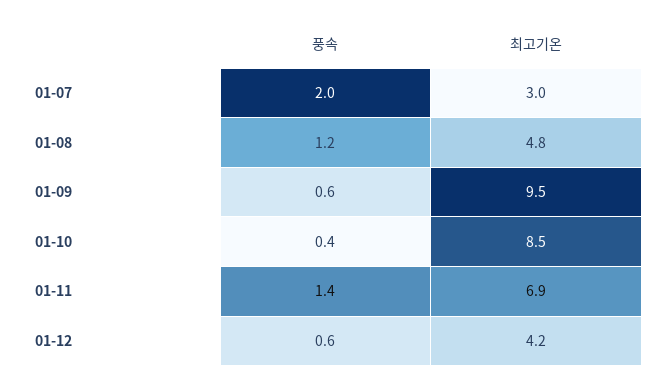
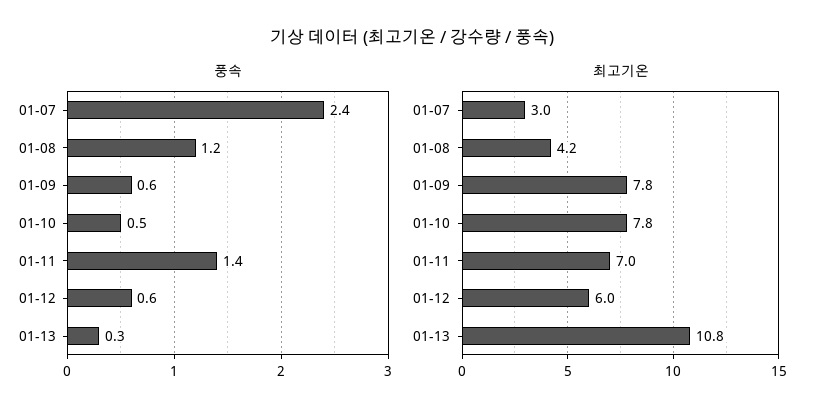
풍속, 01-07: 2 -> 2.4
최고기온, 01-08: 4.8 -> 4.2
최고기온, 01-09: 9.5 -> 7.8
풍속, 01-10: 0.4 -> 0.5
최고기온, 01-10: 8.5 -> 7.8
최고기온, 01-11: 6.9 -> 7
최고기온, 01-12: 4.2 -> 6
풍속, 01-13: none -> 0.3
최고기온, 01-13: none -> 10.8

